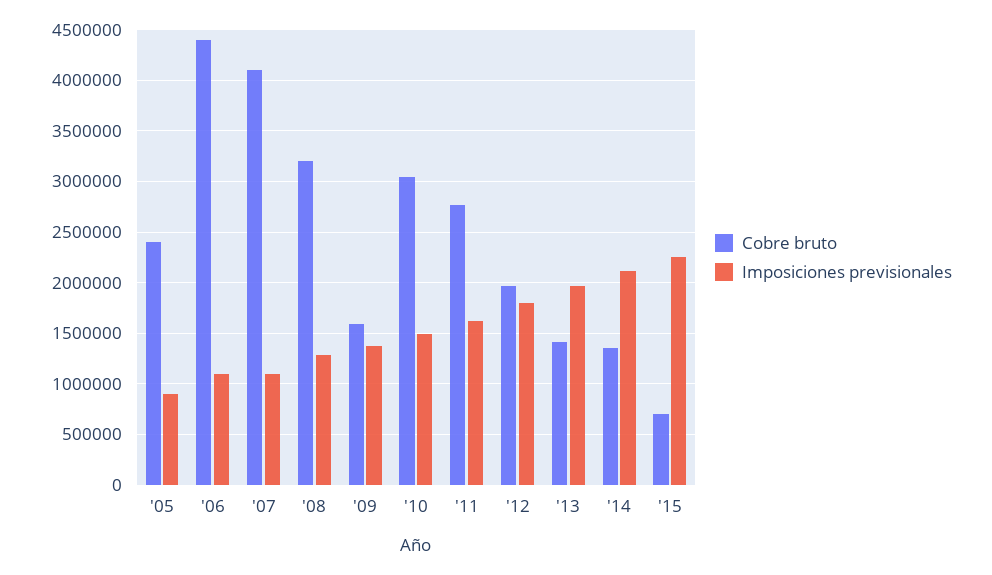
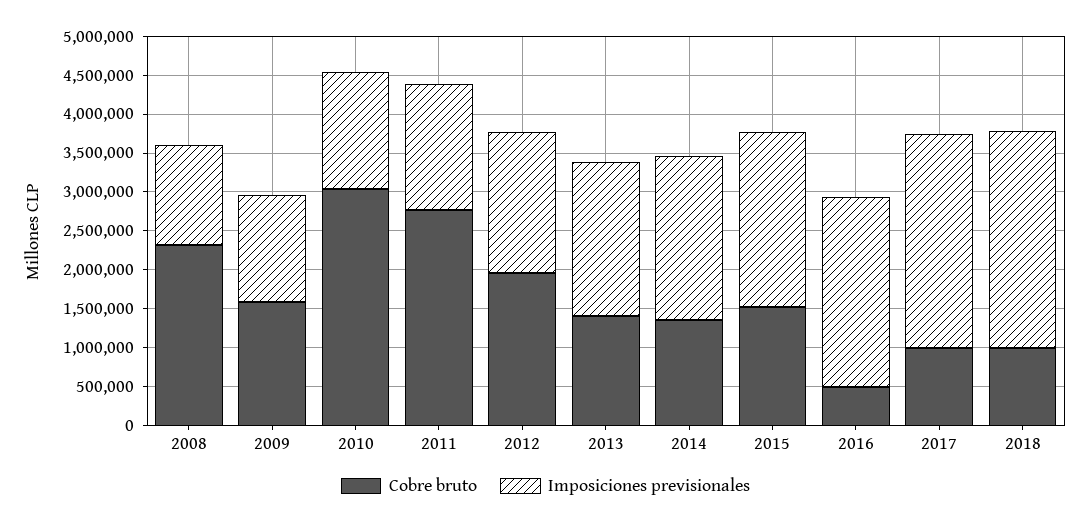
Cobre bruto, '05: 2400000 -> none
Imposiciones previsionales, '05: 900000 -> none
Cobre bruto, '06: 4400000 -> none
Imposiciones previsionales, '06: 1100000 -> none
Cobre bruto, '07: 4100000 -> none
Imposiciones previsionales, '07: 1100000 -> none
Cobre bruto, '08: 3200000 -> 2250000
Cobre bruto, '15: 700000 -> 1500000
Cobre bruto, 2016: none -> 500000
Imposiciones previsionales, 2016: none -> 2500000
Cobre bruto, 2017: none -> 1000000
Imposiciones previsionales, 2017: none -> 2750000
Cobre bruto, 2018: none -> 1000000
Imposiciones previsionales, 2018: none -> 2750000

